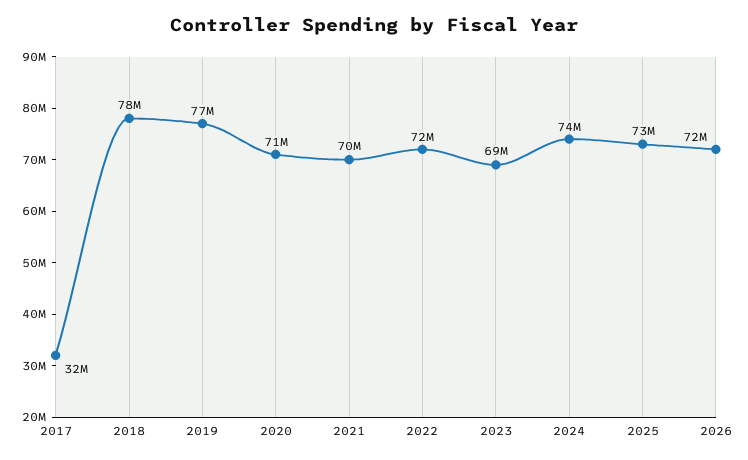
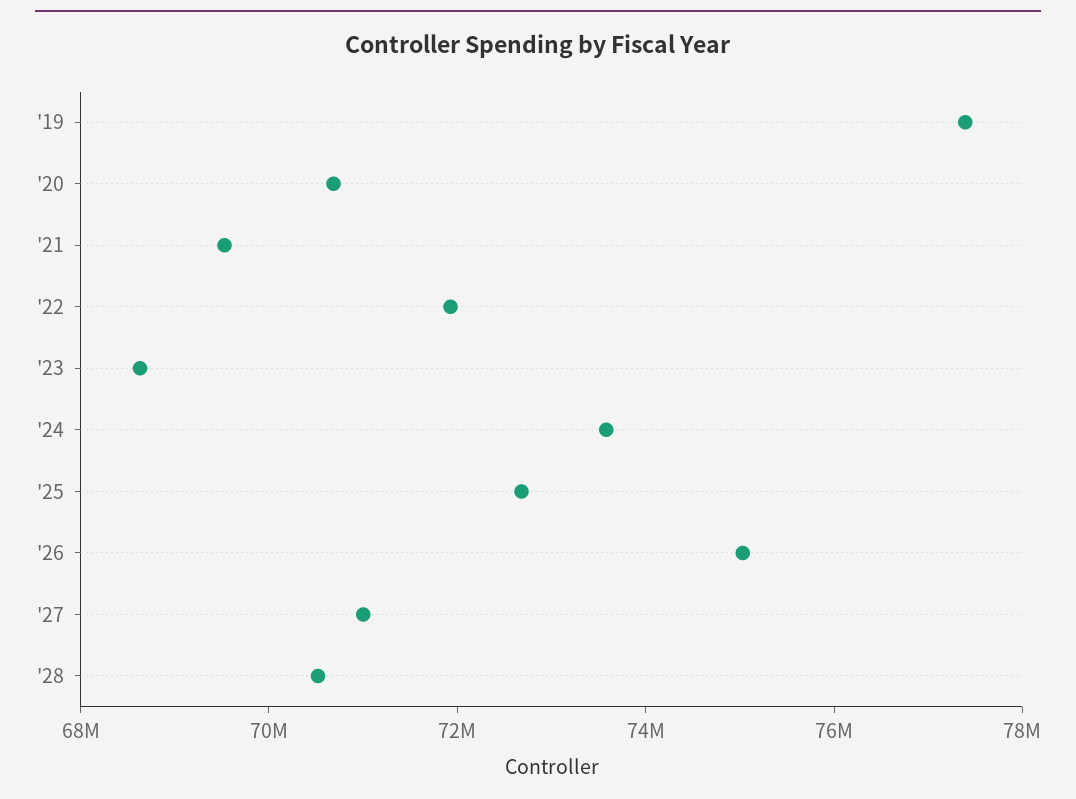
2017: 32000000 -> none
2018: 78000000 -> none
2026: 72000000 -> 75000000
'27: none -> 71000000
'28: none -> 70500000

